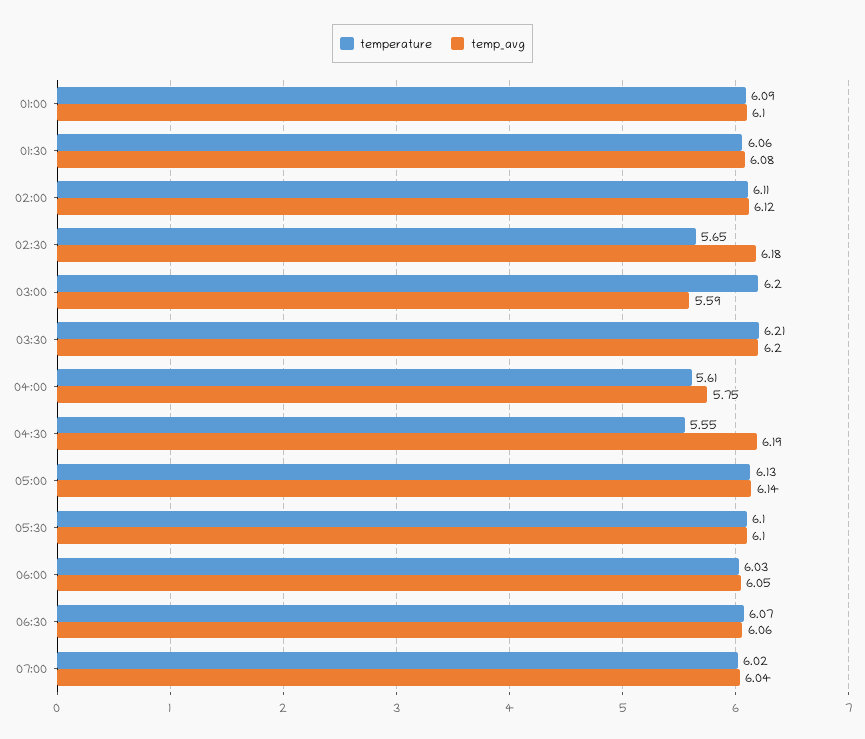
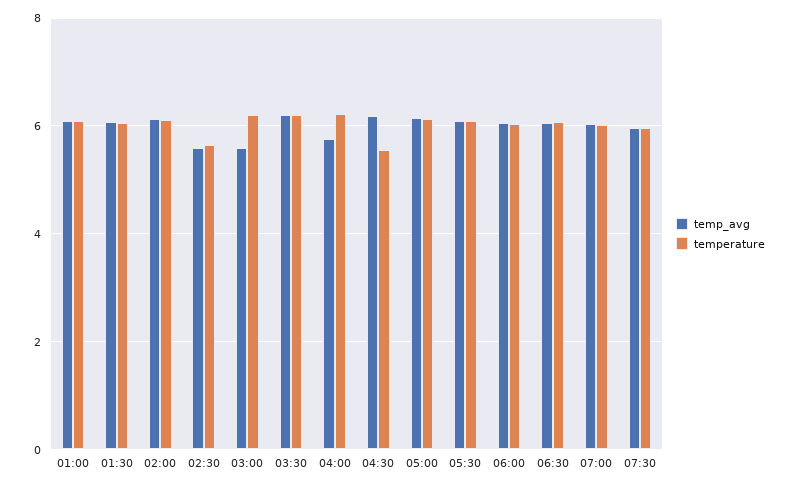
temp_avg, 02:30: 6.18 -> 5.6
temperature, 04:00: 5.61 -> 6.2
temp_avg, 07:30: none -> 6
temperature, 07:30: none -> 6

